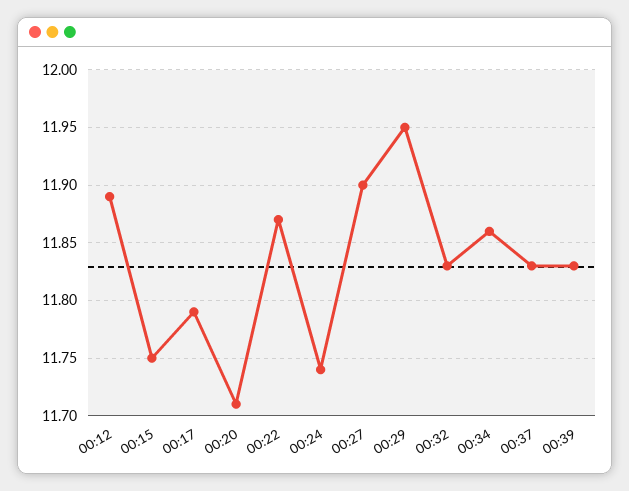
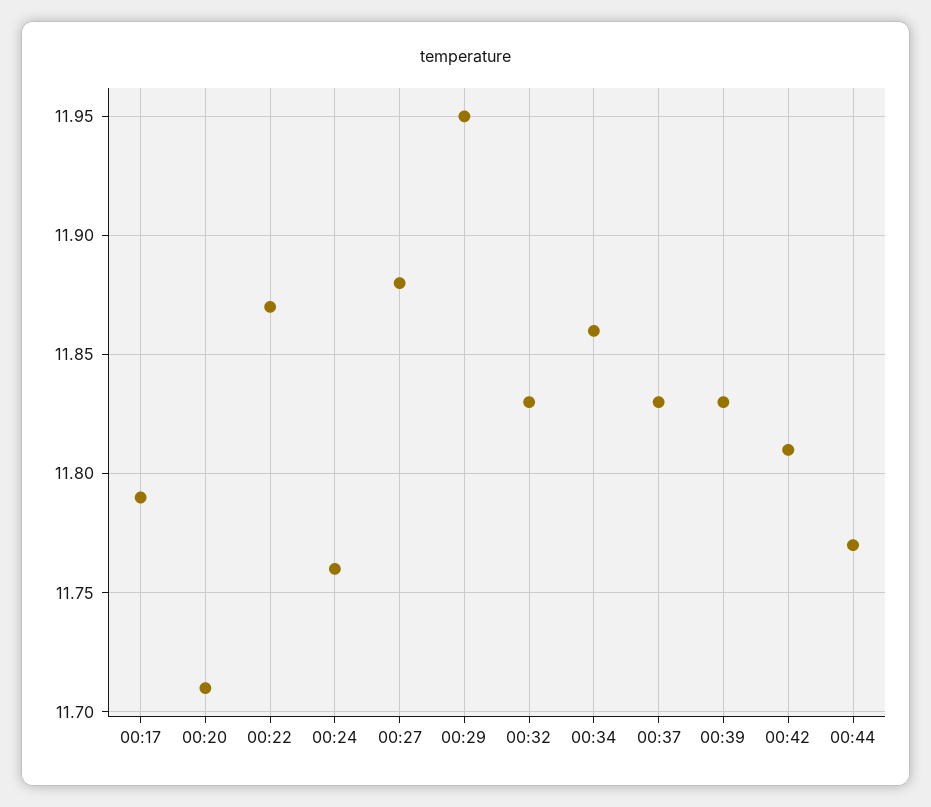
00:12: 11.89 -> none
00:15: 11.75 -> none
00:24: 11.74 -> 11.76
00:27: 11.9 -> 11.88
00:42: none -> 11.81
00:44: none -> 11.77

